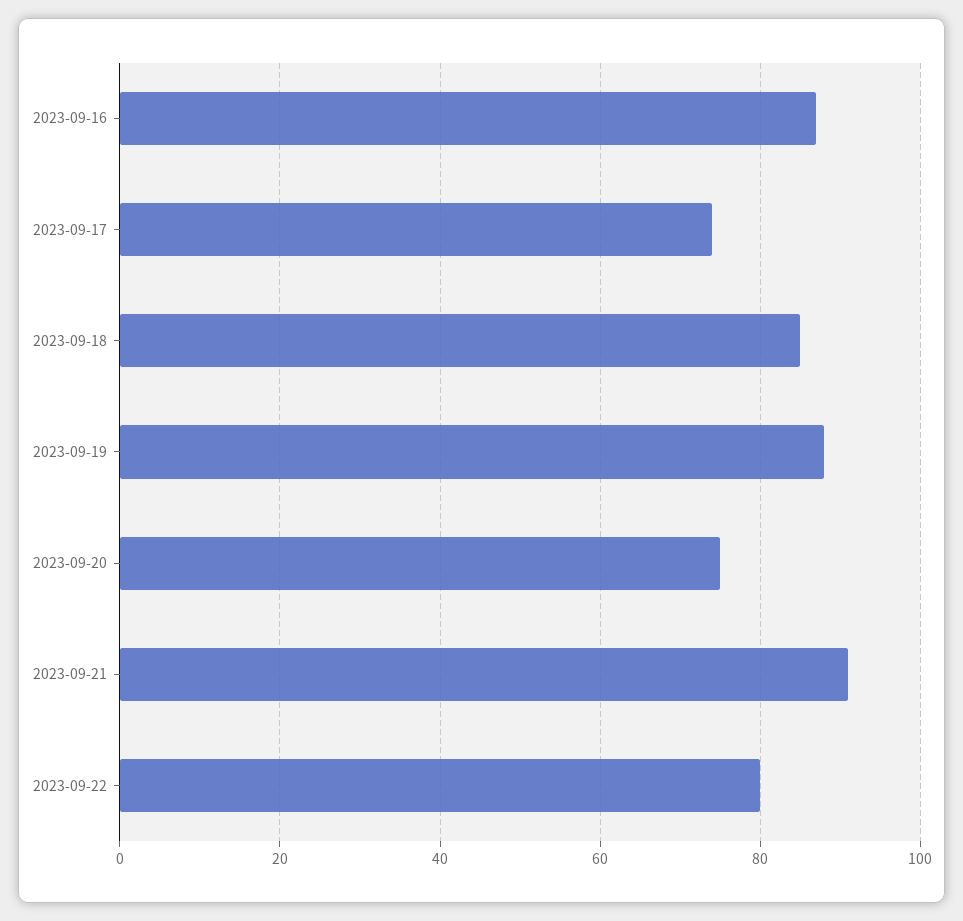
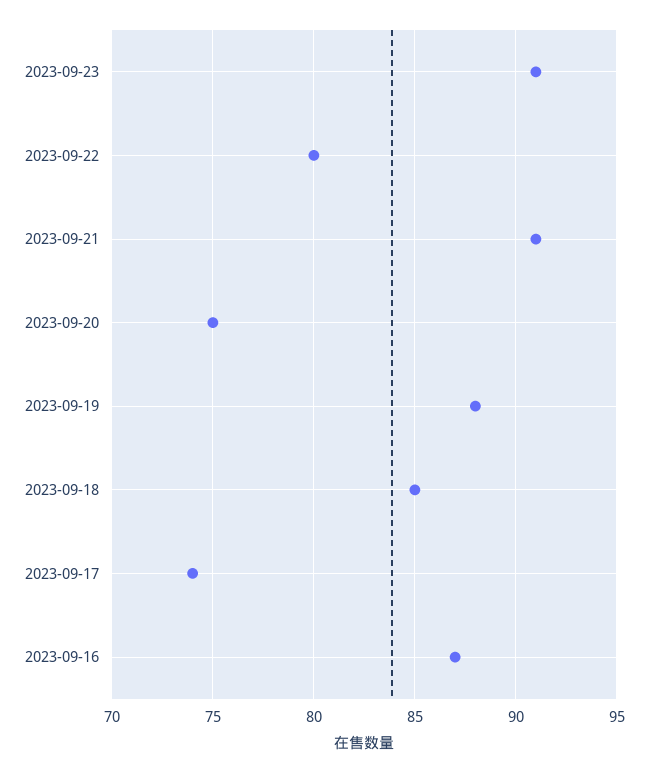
2023-09-23: none -> 91

